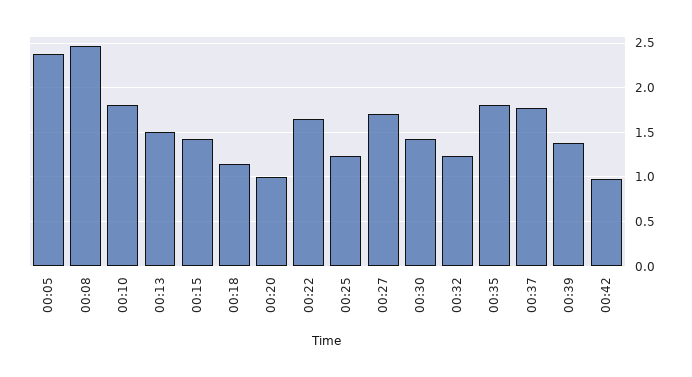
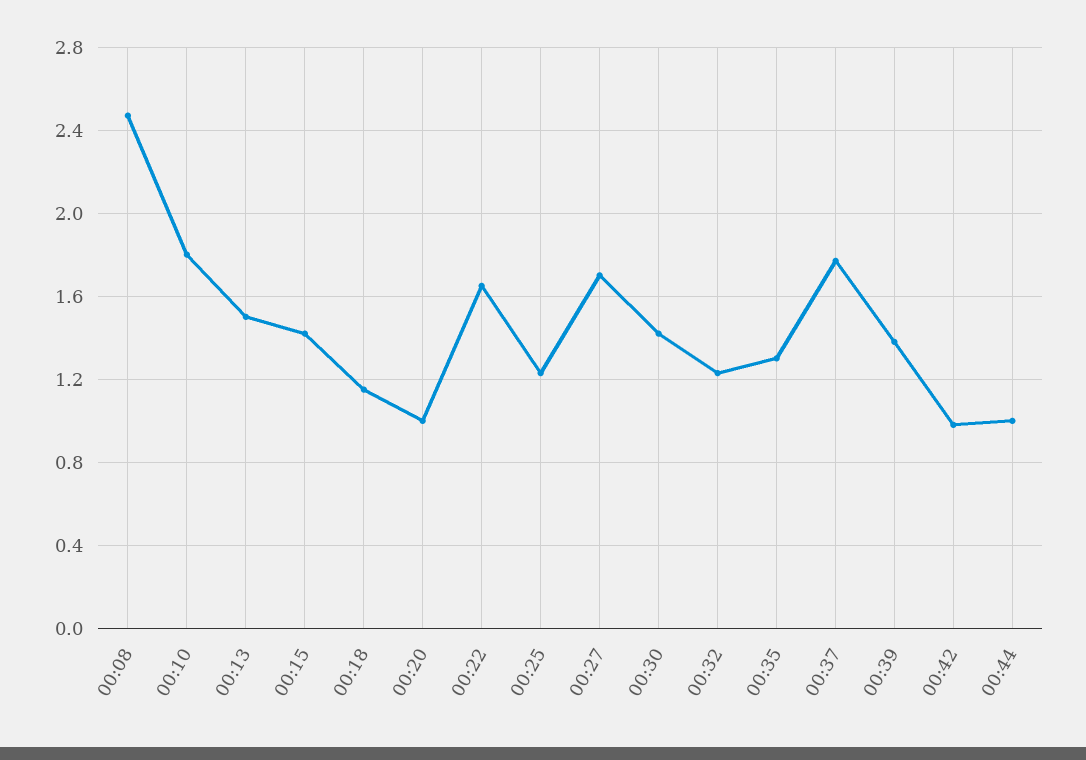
00:05: 2.4 -> none
00:35: 1.8 -> 1.3
00:44: none -> 1

